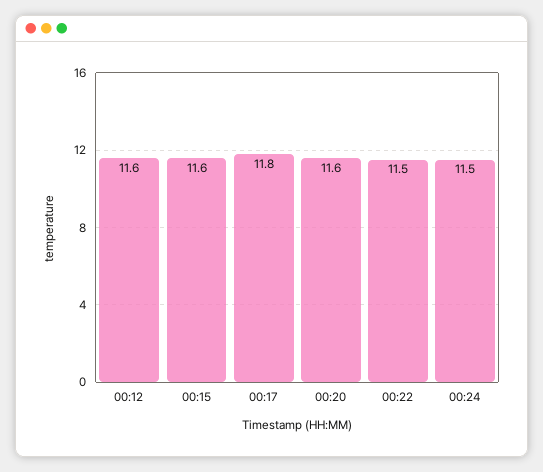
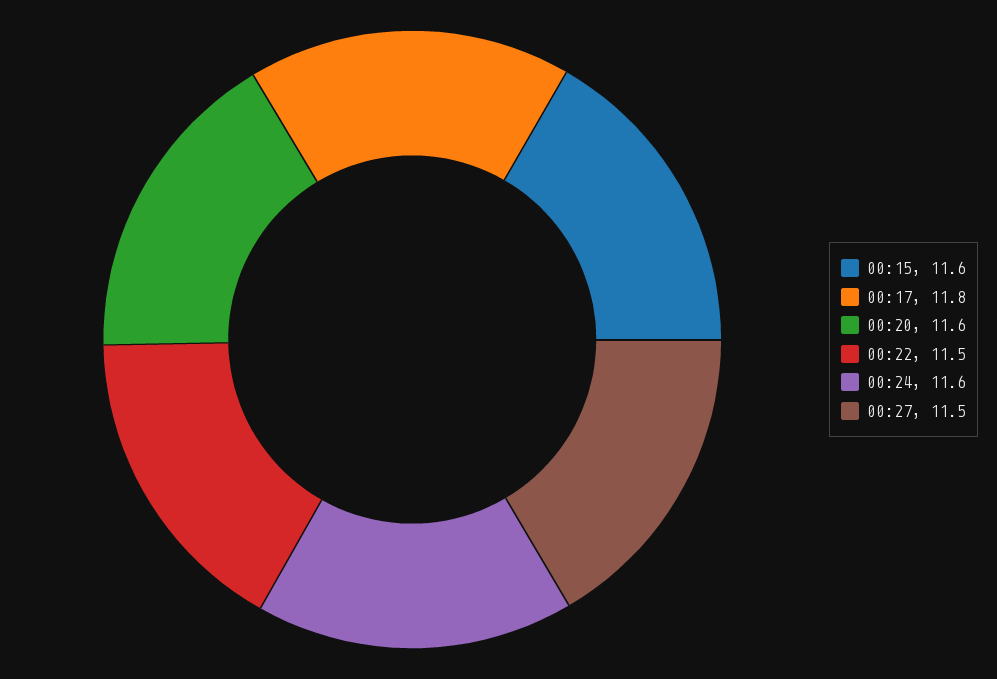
00:12: 11.6 -> none
00:24: 11.5 -> 11.6
00:27: none -> 11.5

